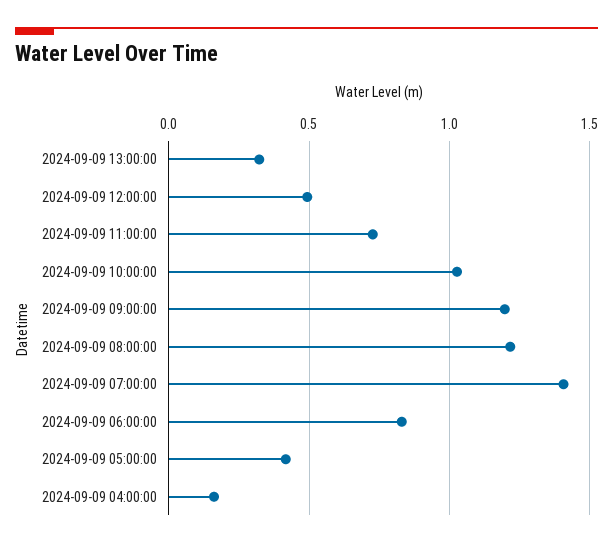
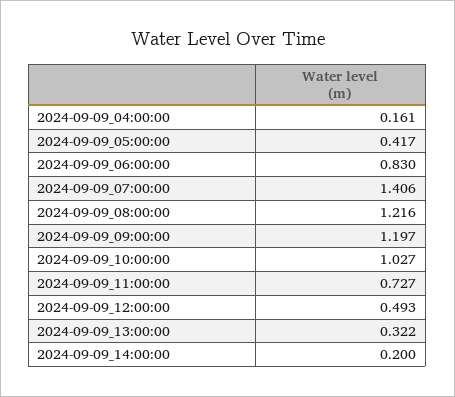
2024-09-09_14:00:00: none -> 0.2

